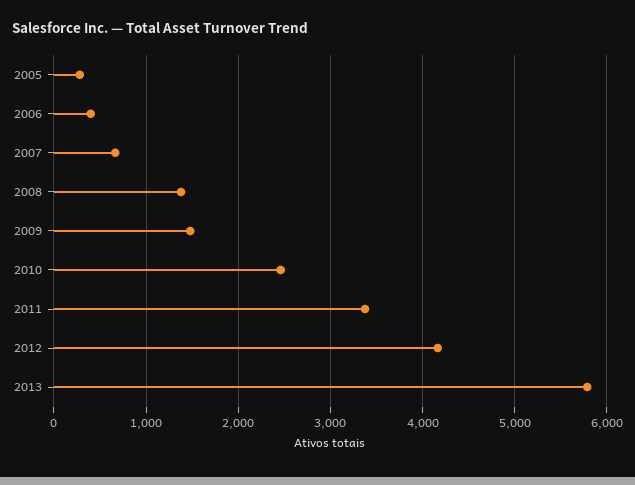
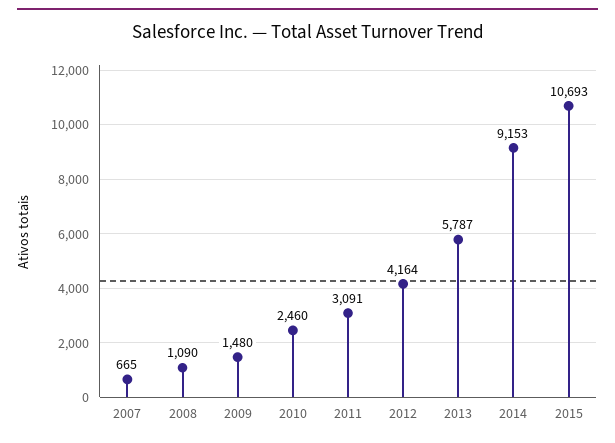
2005: 300 -> none
2006: 400 -> none
2008: 1400 -> 1090
2011: 3400 -> 3091
2014: none -> 9153
2015: none -> 10693

